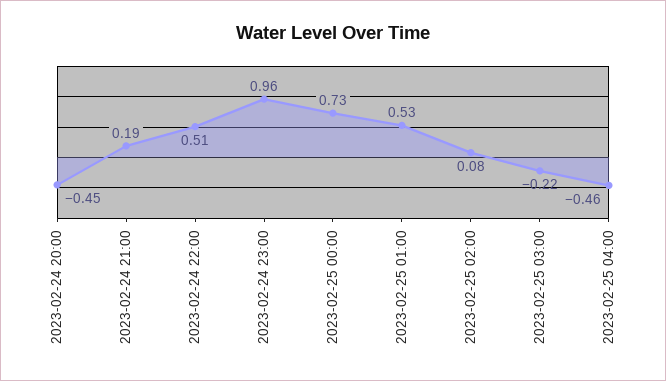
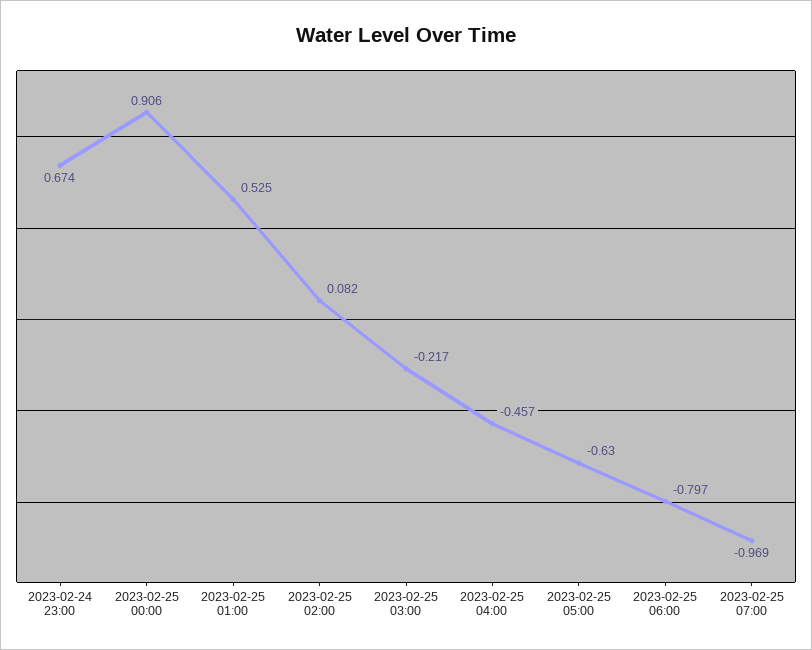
2023-02-24 20:00: -0.45 -> none
2023-02-24 21:00: 0.19 -> none
2023-02-24 22:00: 0.51 -> none
2023-02-24 23:00: 0.96 -> 0.674
2023-02-25 00:00: 0.73 -> 0.906
2023-02-25 05:00: none -> -0.63
2023-02-25 06:00: none -> -0.797
2023-02-25 07:00: none -> -0.969

